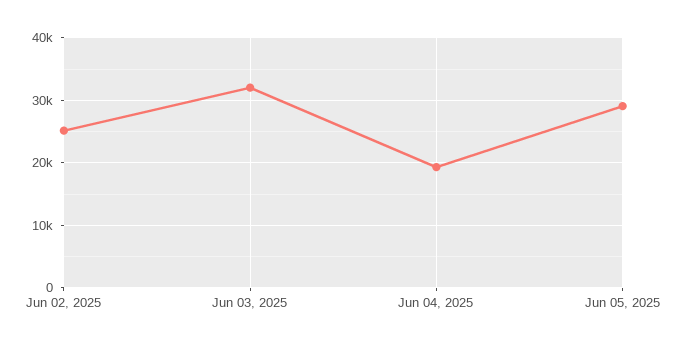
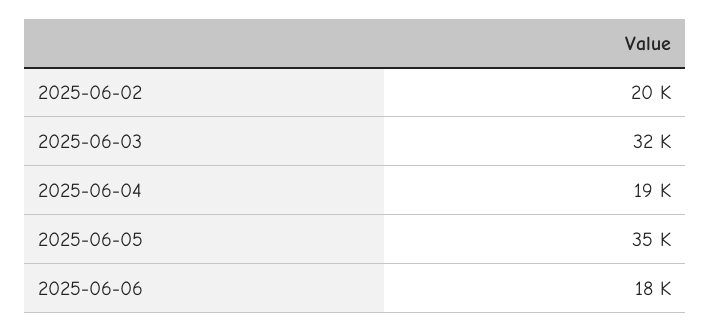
Jun 02, 2025: 25000 -> 20000
Jun 05, 2025: 29000 -> 35000
2025-06-06: none -> 18000

